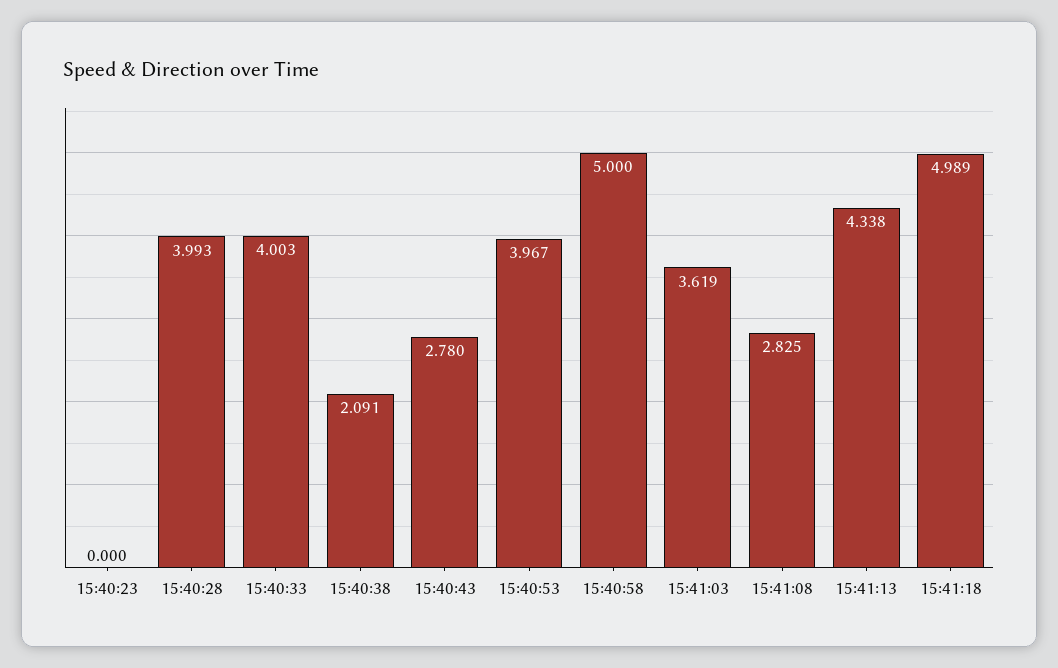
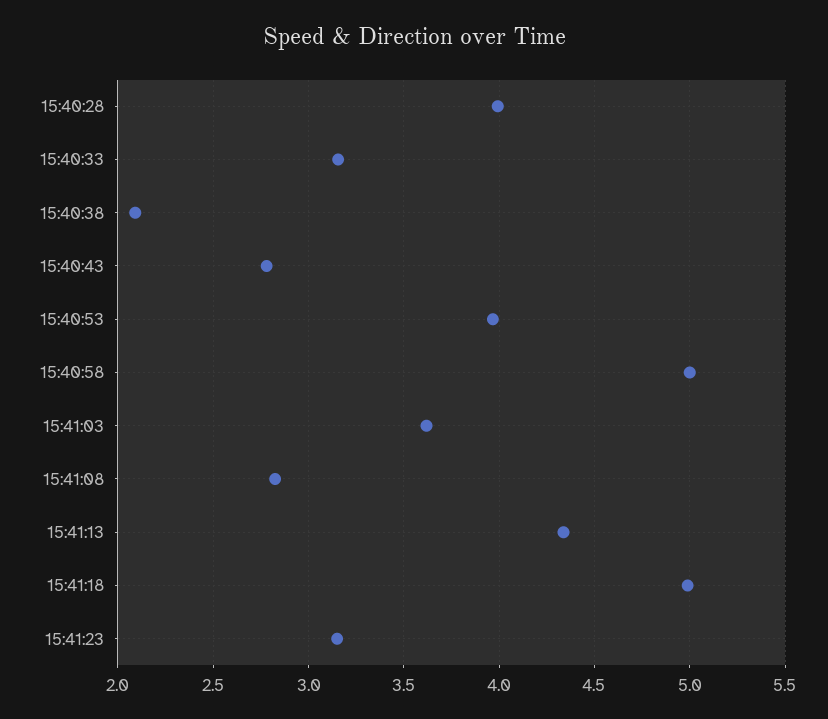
15:40:23: 0 -> none
15:40:33: 4.003 -> 3.15
15:41:23: none -> 3.15

